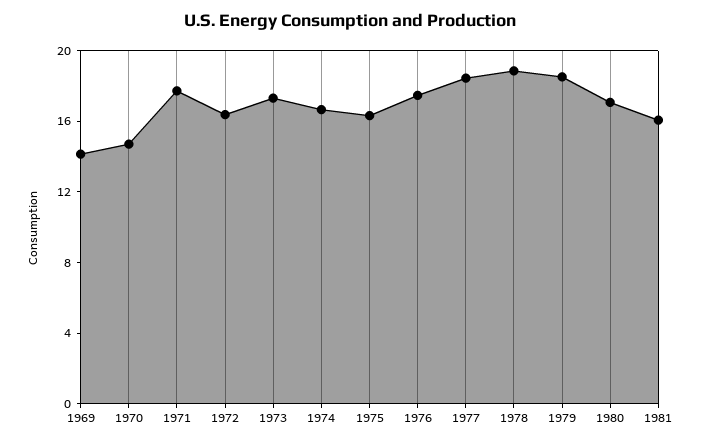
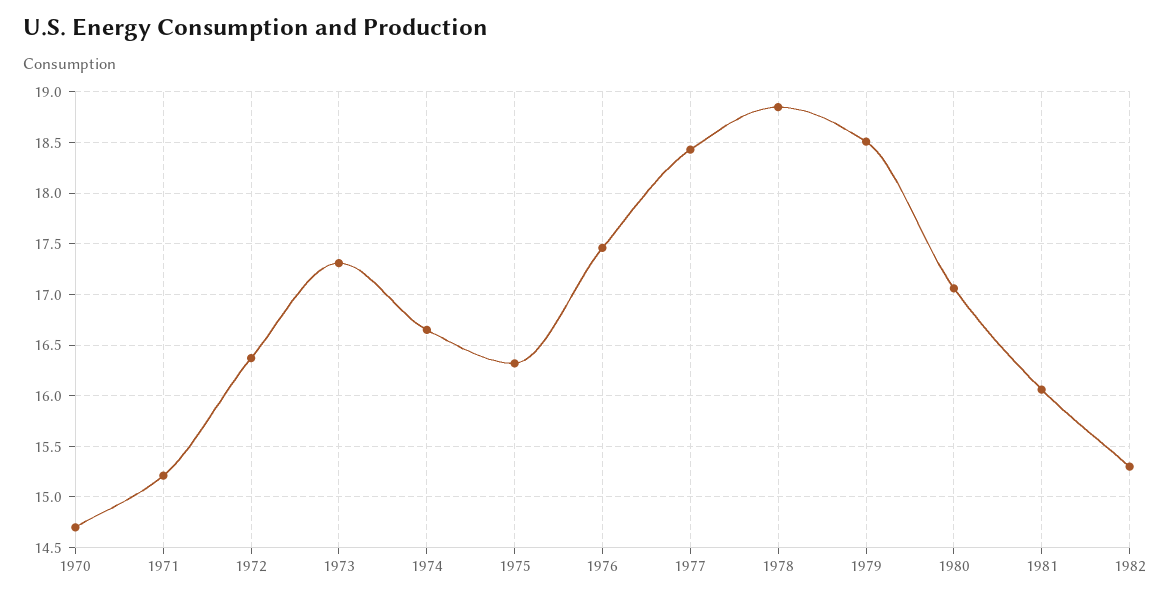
1969: 14 -> none
1971: 18 -> 15.2
1982: none -> 15.3

